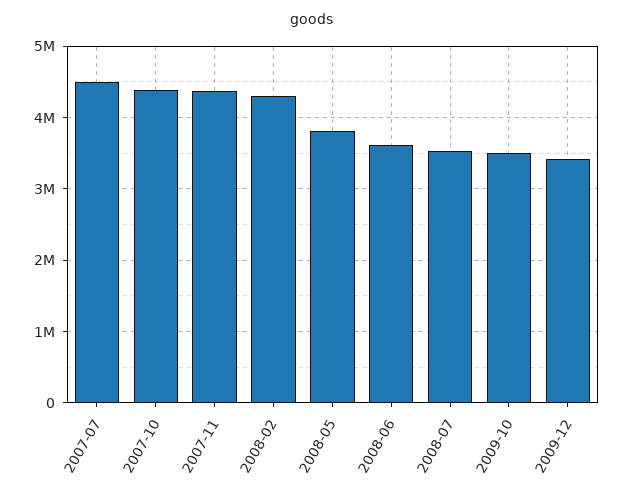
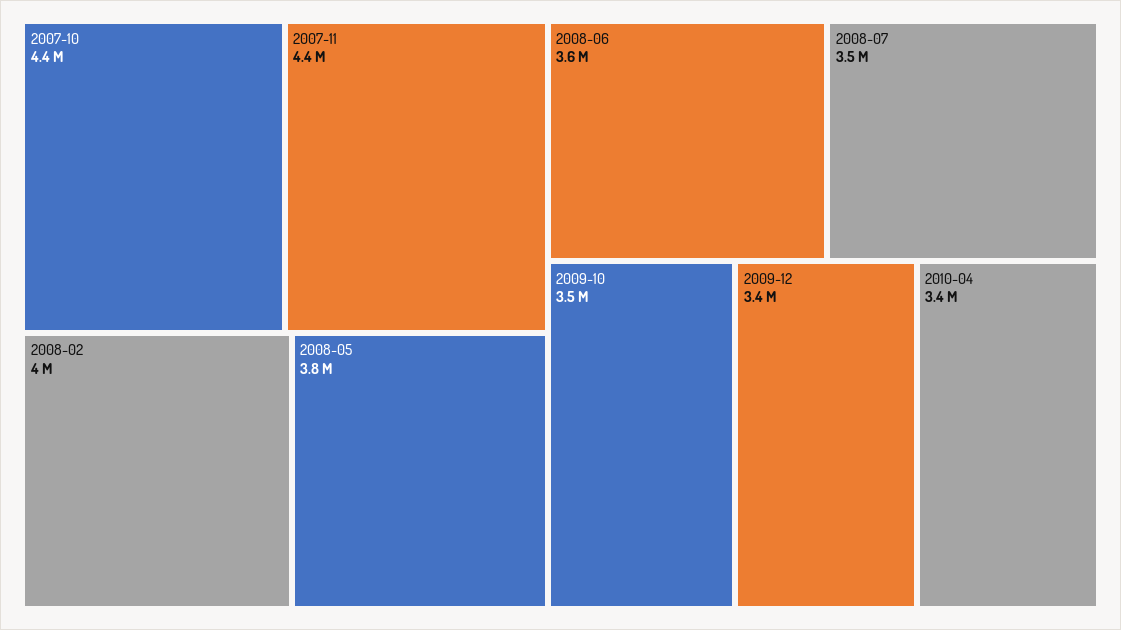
2007-07: 4500000 -> none
2008-02: 4300000 -> 4000000
2010-04: none -> 3400000

